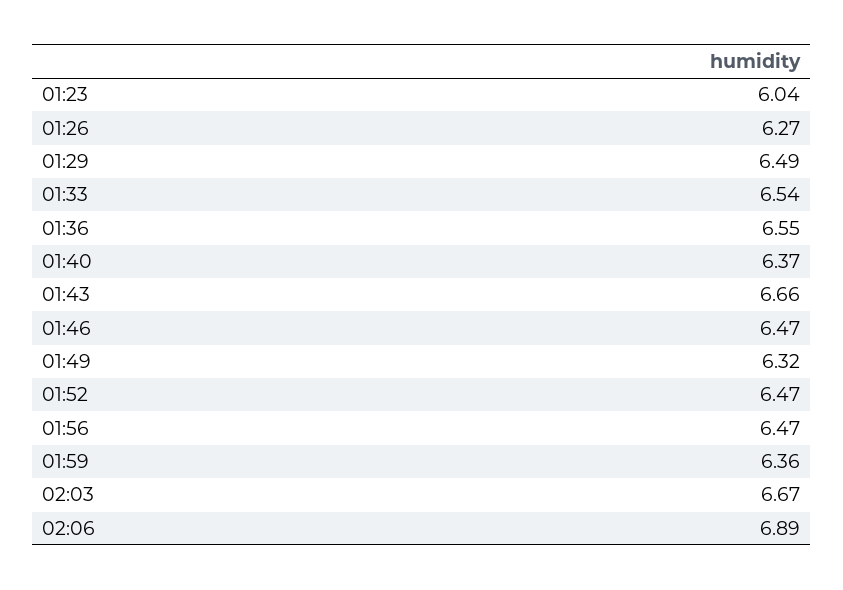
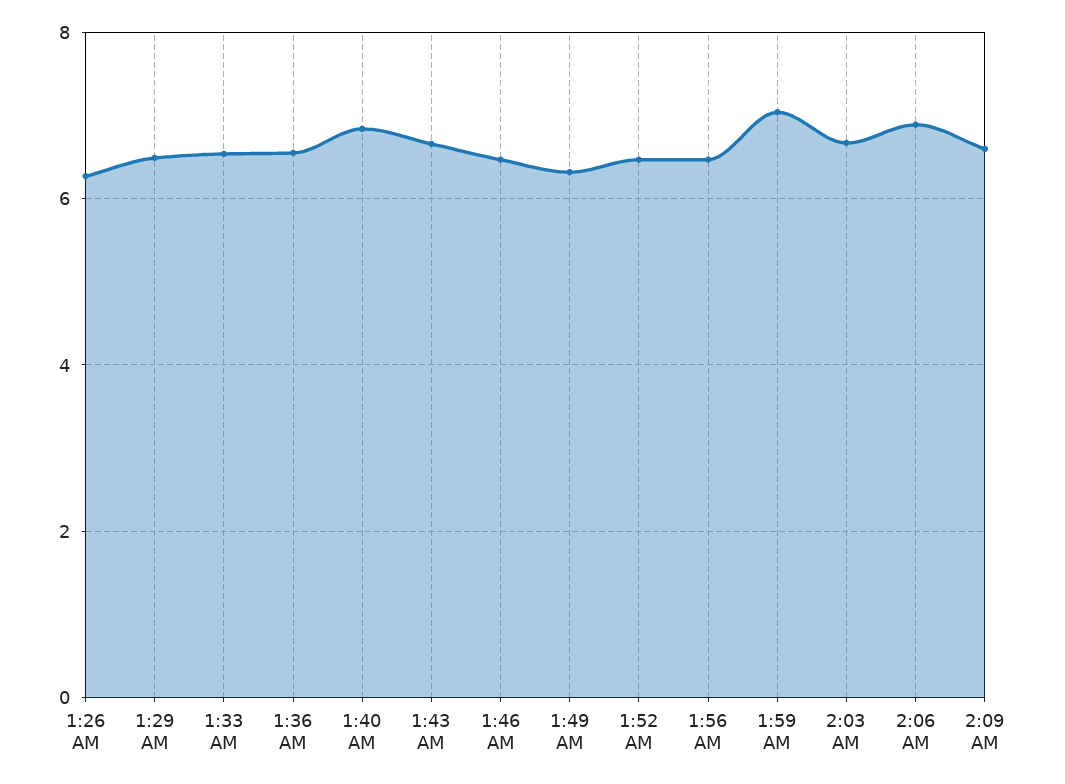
01:23: 6.04 -> none
01:40: 6.37 -> 6.8
01:59: 6.36 -> 7
2:09 AM: none -> 6.6

